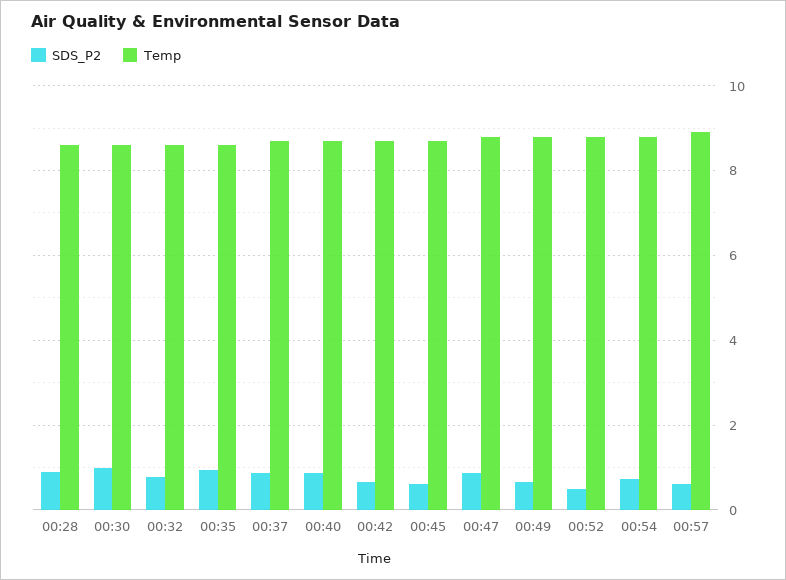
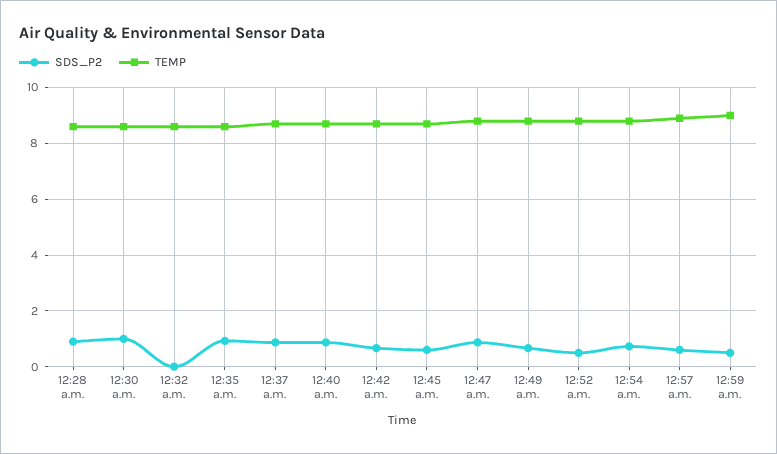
SDS_P2, 00:32: 0.8 -> 0
SDS_P2, 12:59 a.m.: none -> 0.5
Temp, 12:59 a.m.: none -> 9

